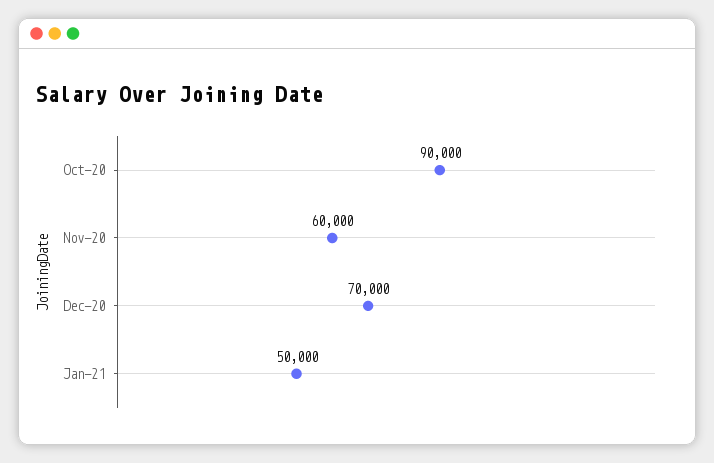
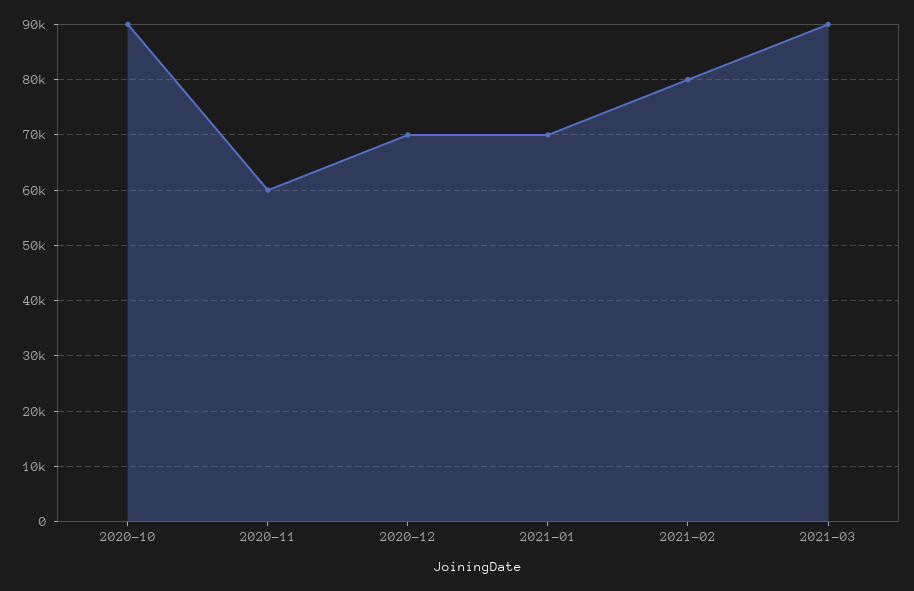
Jan-21: 50000 -> 70000
2021-02: none -> 80000
2021-03: none -> 90000

